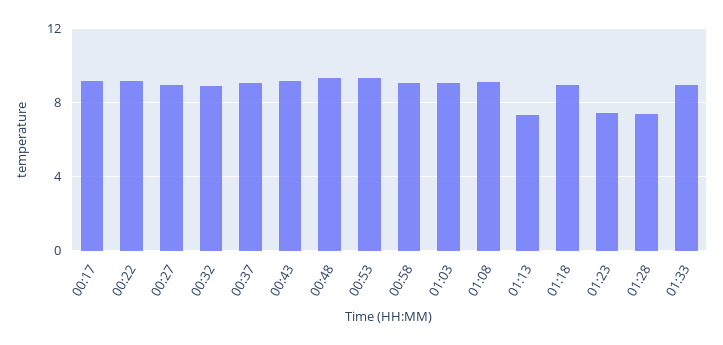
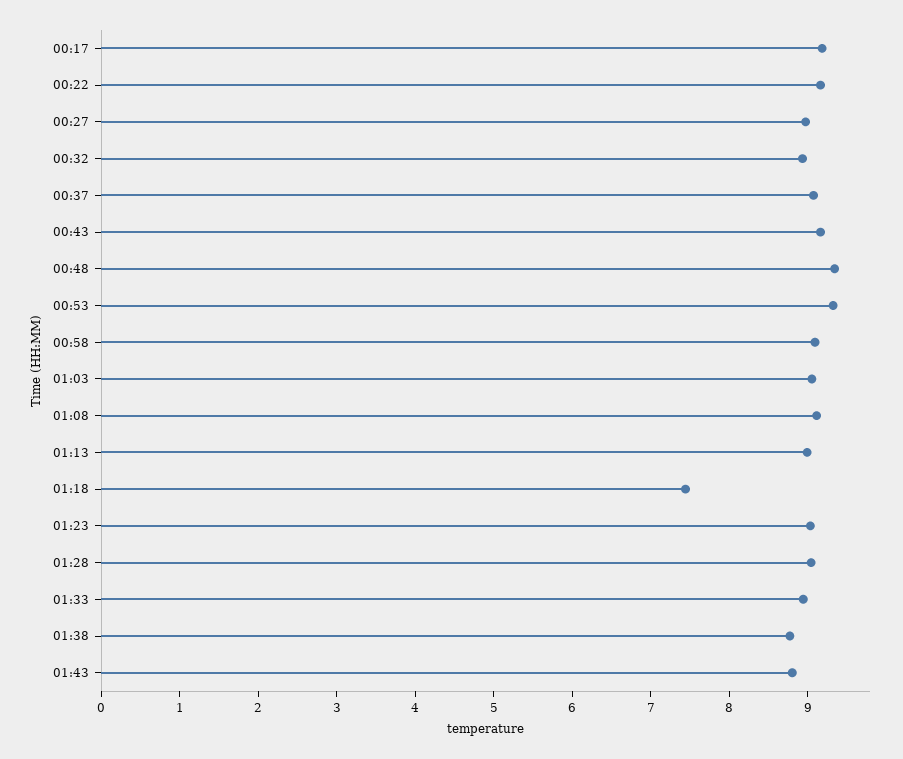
01:13: 7.5 -> 9
01:18: 9 -> 7.4
01:23: 7.5 -> 9
01:28: 7.5 -> 9
01:38: none -> 8.8
01:43: none -> 8.8

